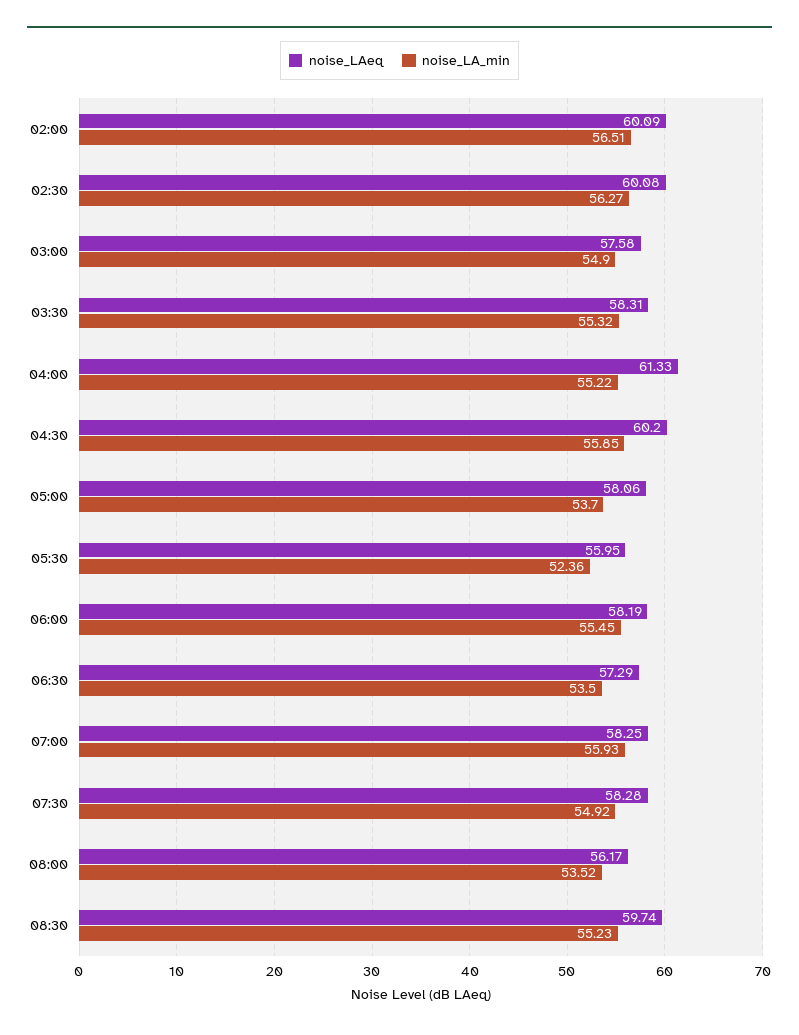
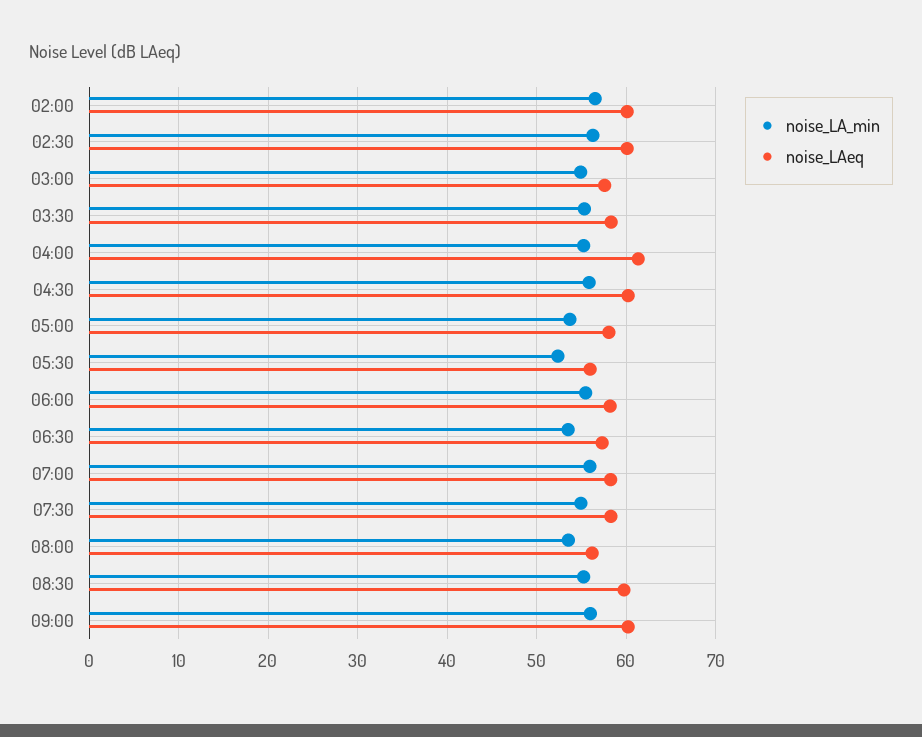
noise_LA_min, 09:00: none -> 56
noise_LAeq, 09:00: none -> 60

